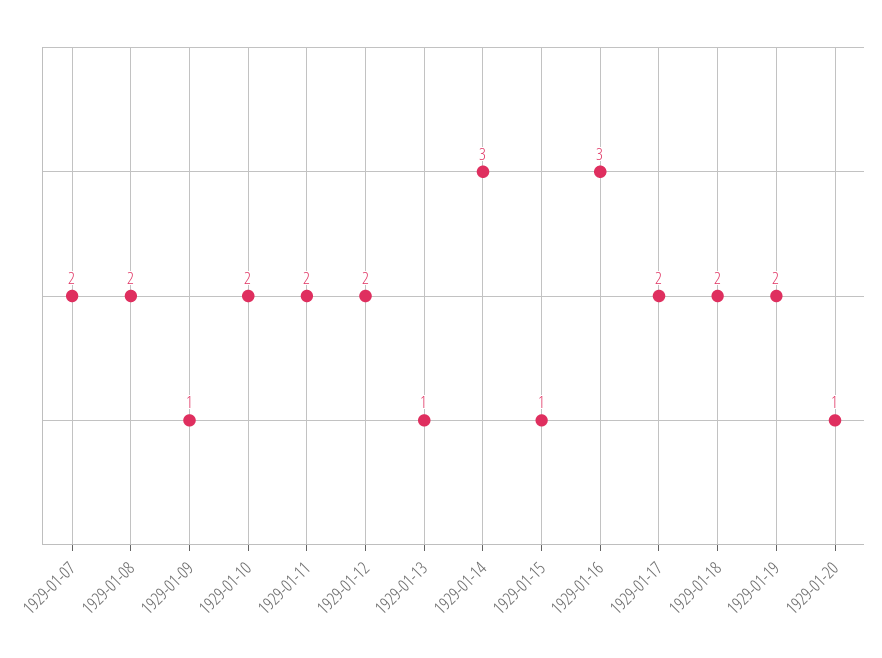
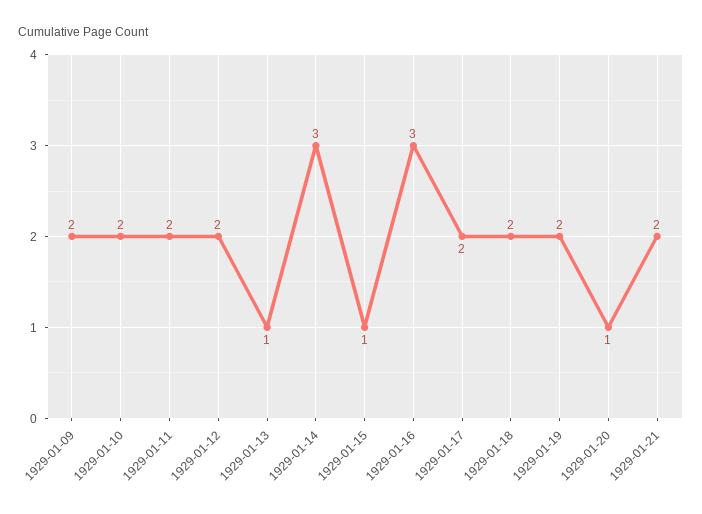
1929-01-07: 2 -> none
1929-01-08: 2 -> none
1929-01-09: 1 -> 2
1929-01-21: none -> 2

